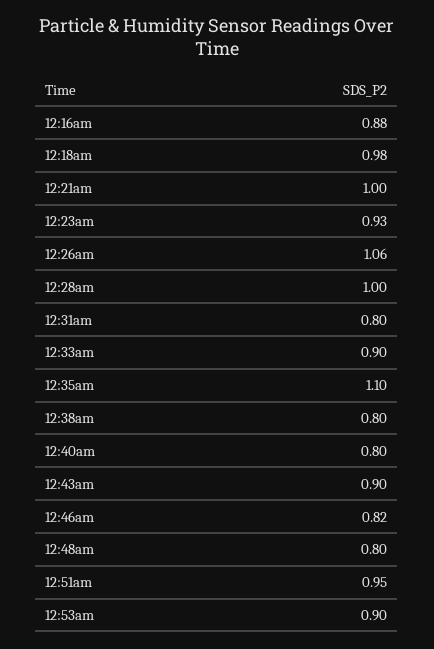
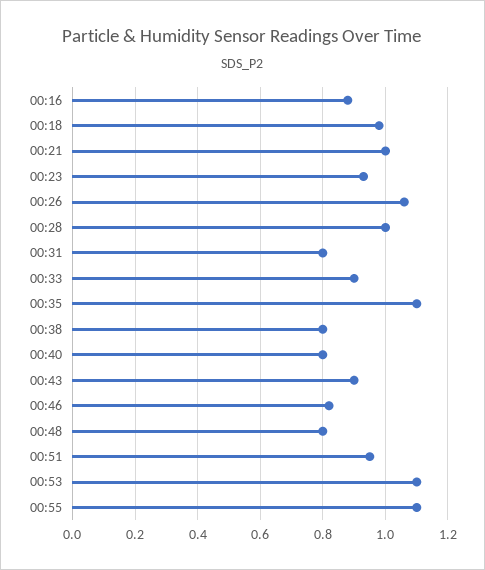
12:53am: 0.9 -> 1.1
00:55: none -> 1.1

